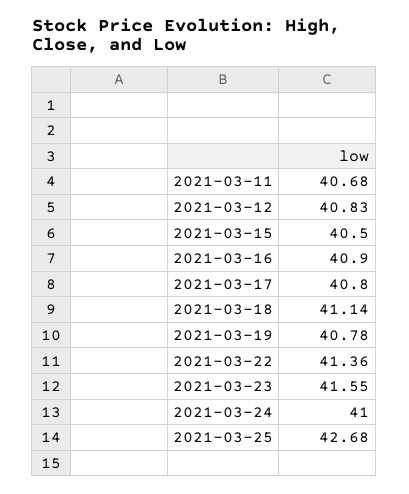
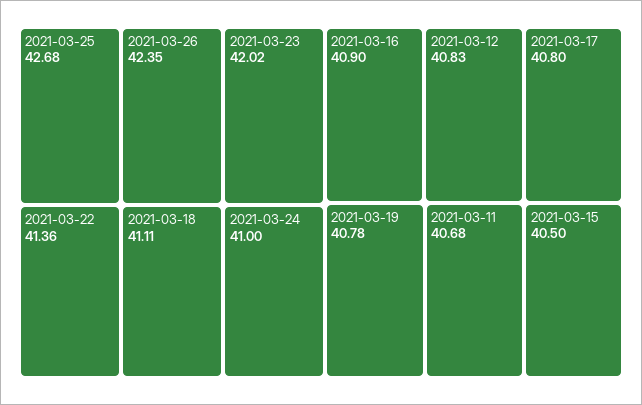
2021-03-18: 41.14 -> 41.11
2021-03-23: 41.55 -> 42.02
2021-03-26: none -> 42.35

